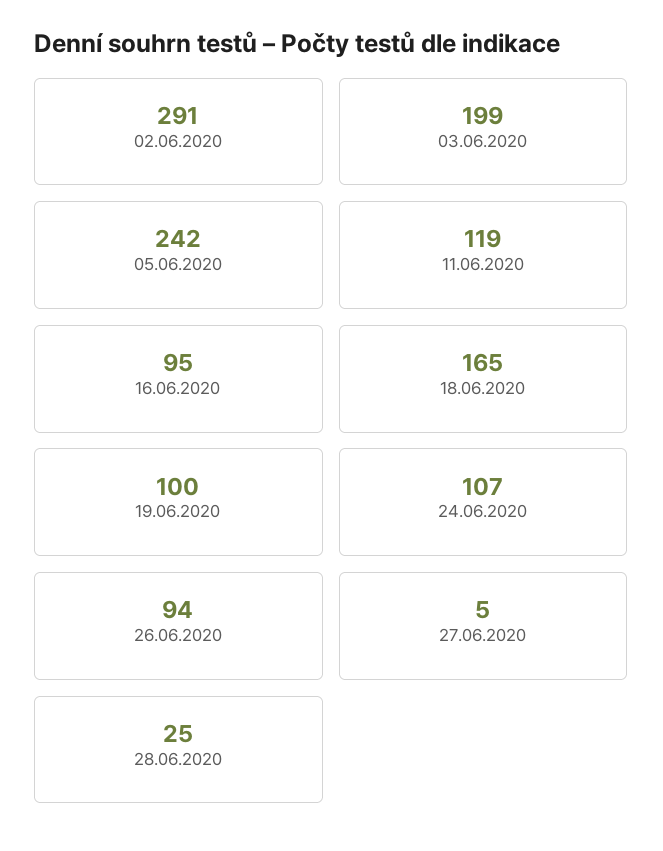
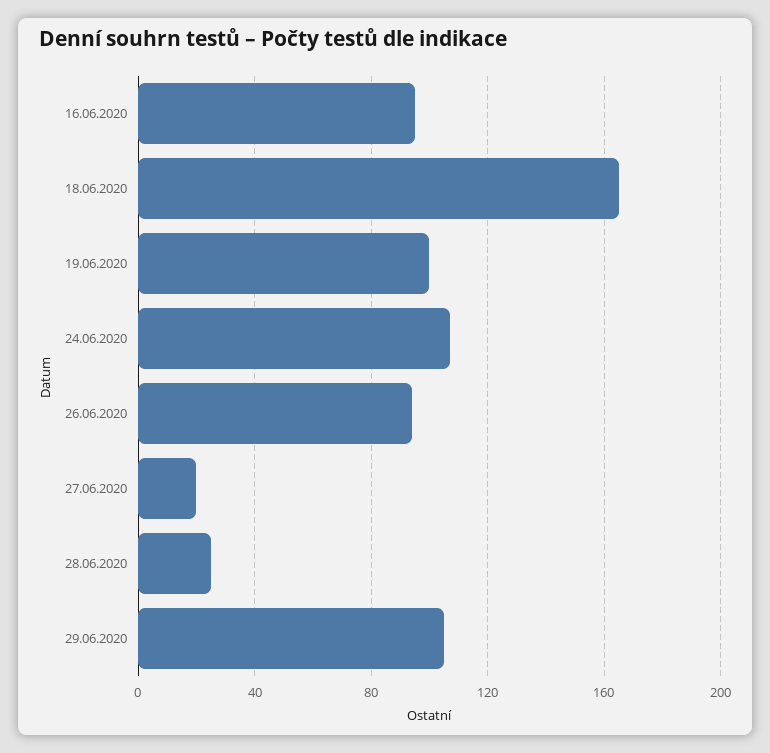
02.06.2020: 291 -> none
03.06.2020: 199 -> none
05.06.2020: 242 -> none
11.06.2020: 119 -> none
27.06.2020: 5 -> 20
29.06.2020: none -> 105

